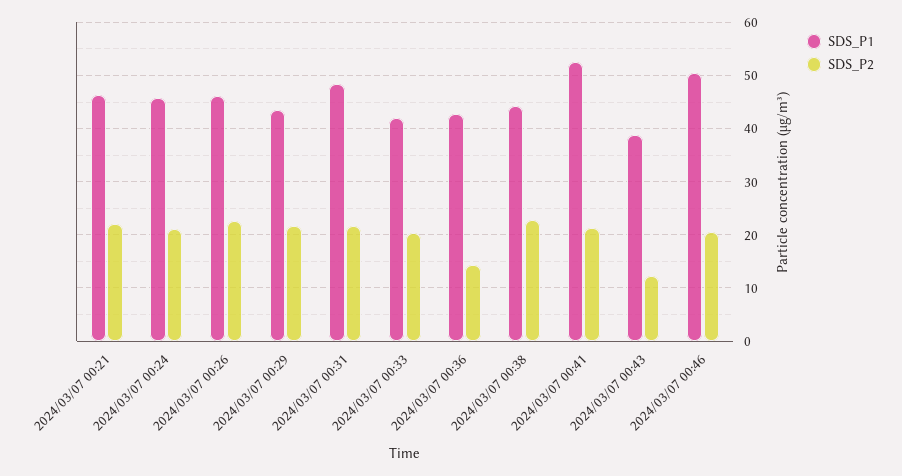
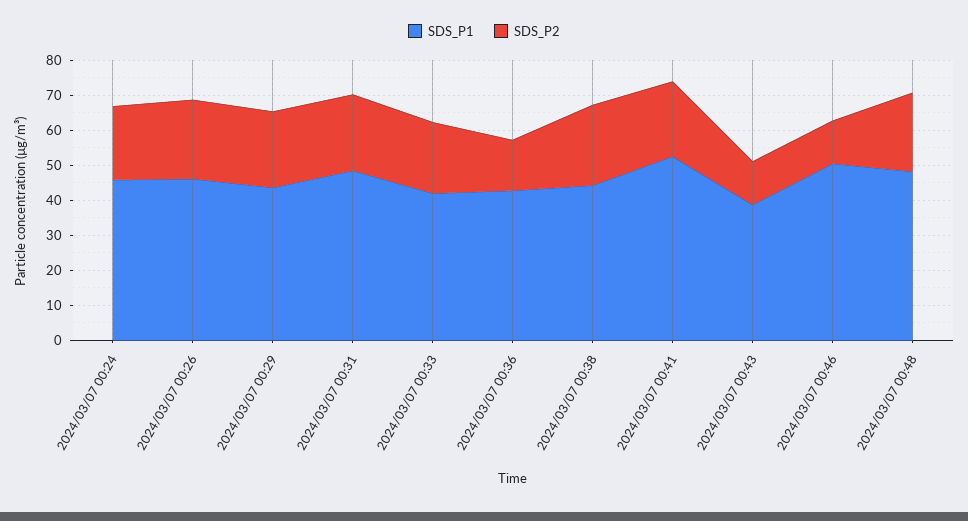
SDS_P1, 2024/03/07 00:21: 46 -> none
SDS_P2, 2024/03/07 00:21: 22 -> none
SDS_P2, 2024/03/07 00:46: 20 -> 12.5
SDS_P1, 2024/03/07 00:48: none -> 47.5
SDS_P2, 2024/03/07 00:48: none -> 22.5

